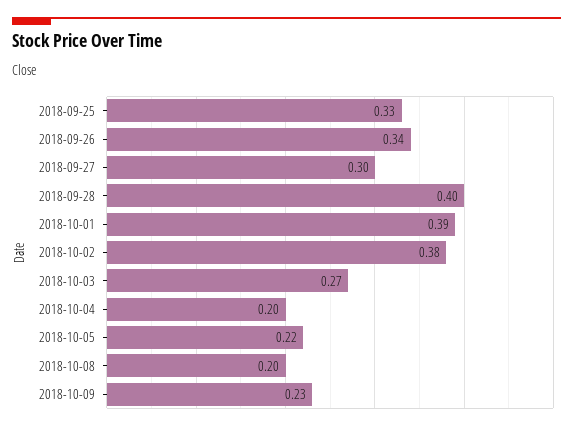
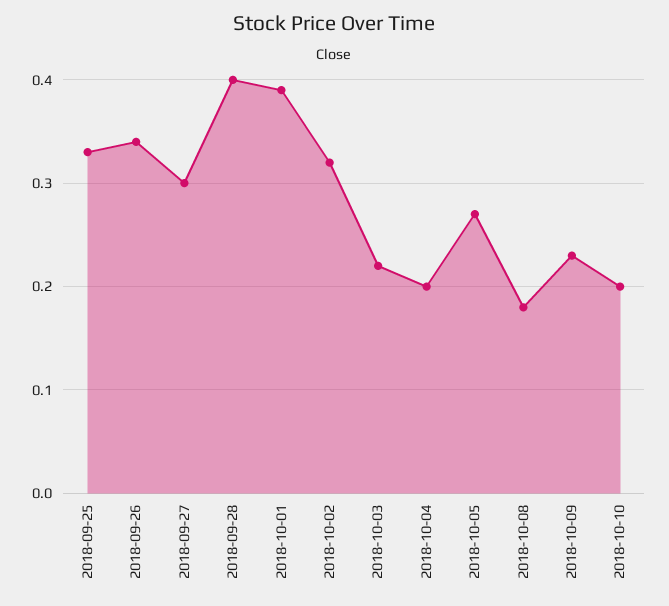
2018-10-02: 0.38 -> 0.32
2018-10-03: 0.27 -> 0.22
2018-10-05: 0.22 -> 0.27
2018-10-08: 0.2 -> 0.18
2018-10-10: none -> 0.2

